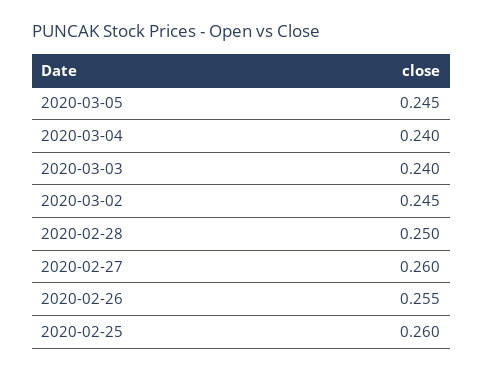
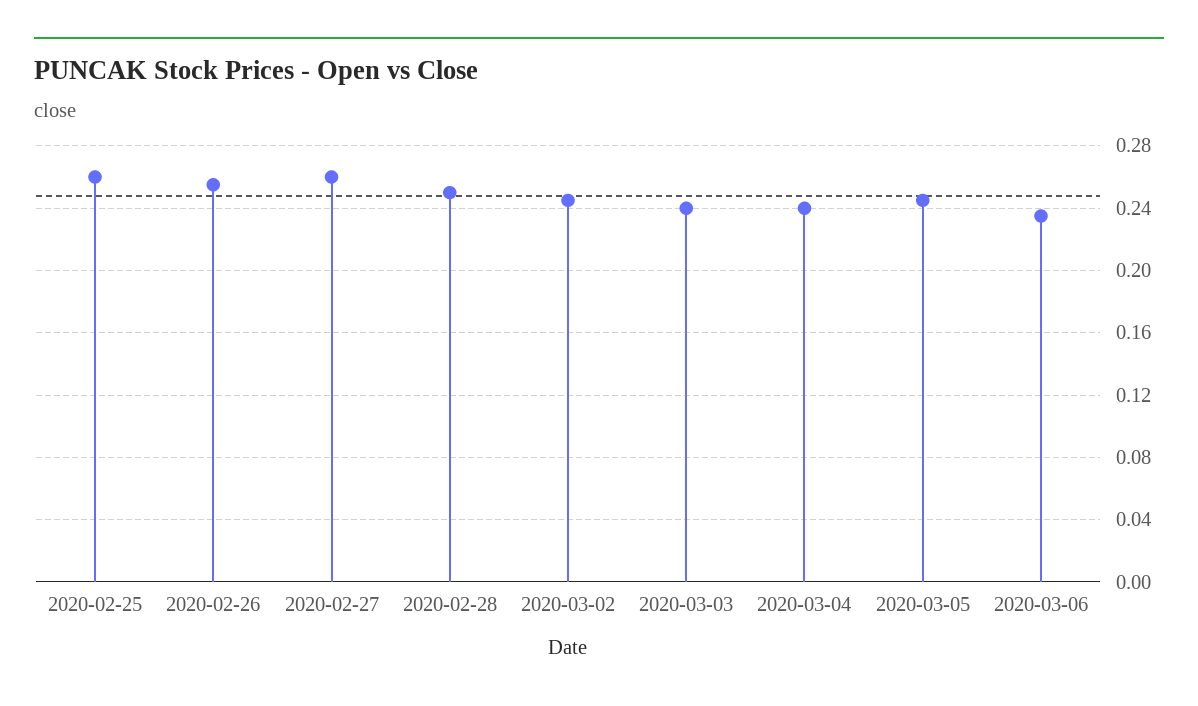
2020-03-06: none -> 0.235

